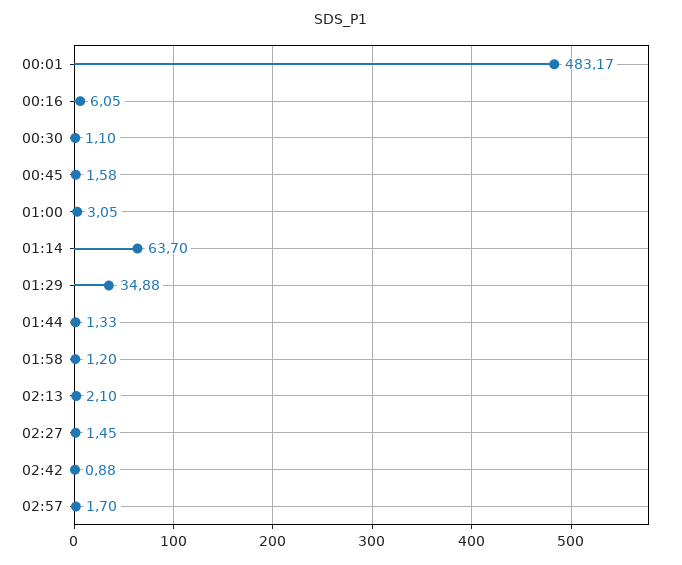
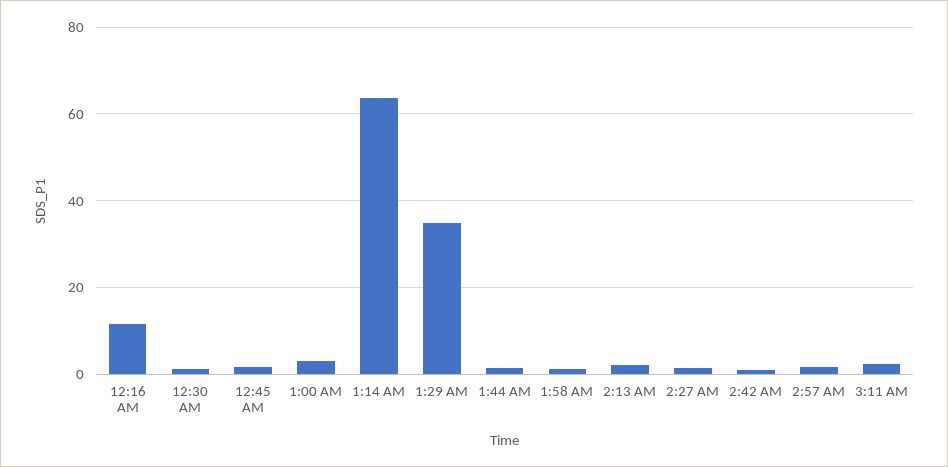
00:01: 483.17 -> none
00:16: 6.05 -> 12
3:11 AM: none -> 2

